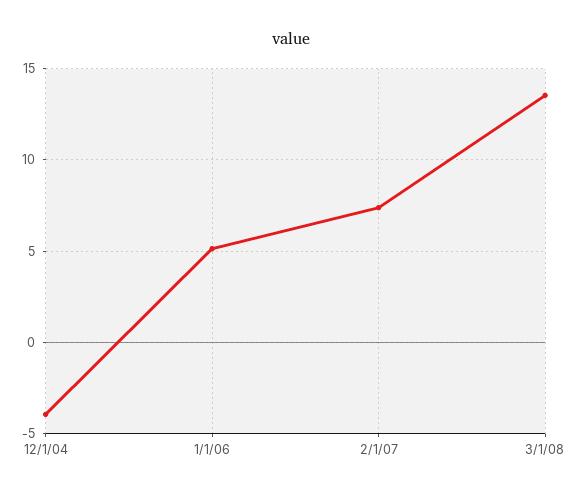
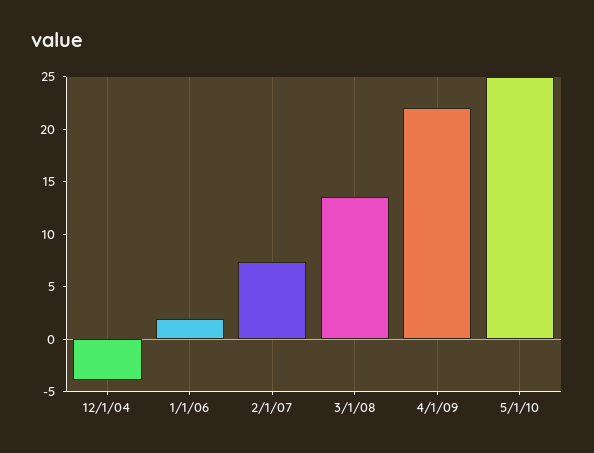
1/1/06: 5 -> 2
4/1/09: none -> 22
5/1/10: none -> 25

